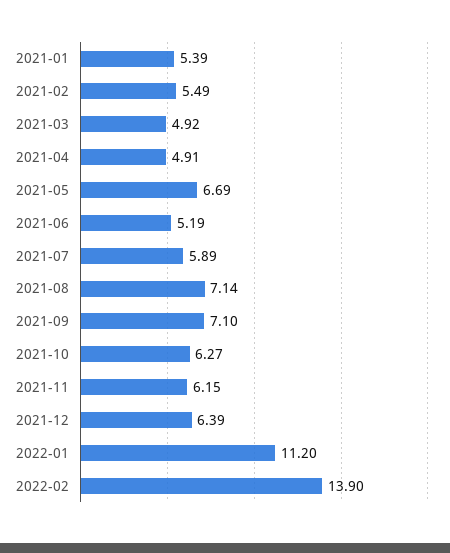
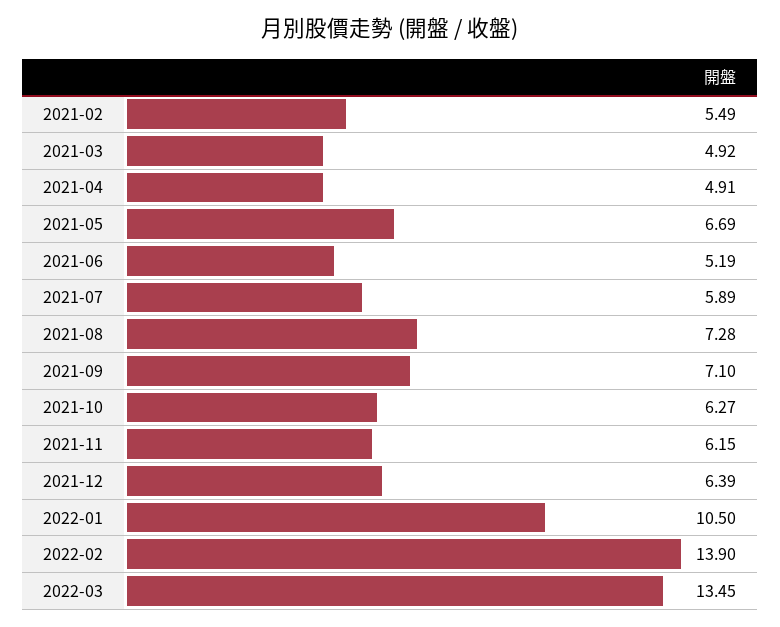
2021-01: 5.39 -> none
2021-08: 7.14 -> 7.28
2022-01: 11.2 -> 10.5
2022-03: none -> 13.45

